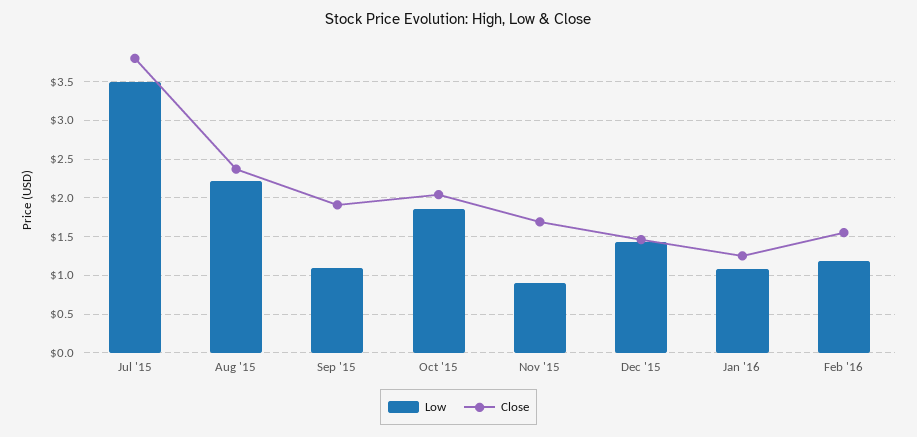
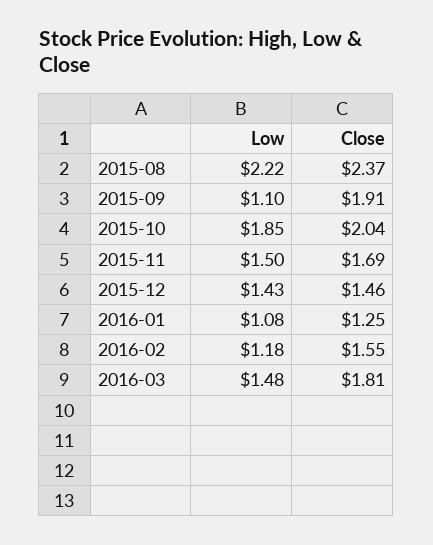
Low, Jul '15: 3.5 -> none
Close, Jul '15: 3.8 -> none
Low, Nov '15: 0.9 -> 1.5
Low, 2016-03: none -> 1.48
Close, 2016-03: none -> 1.81

